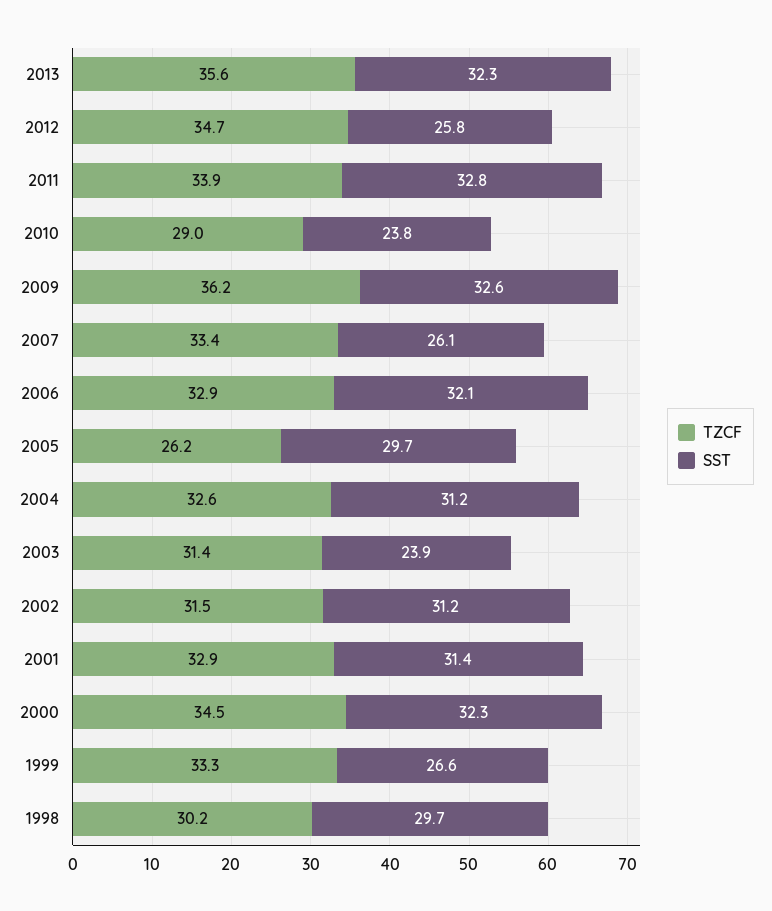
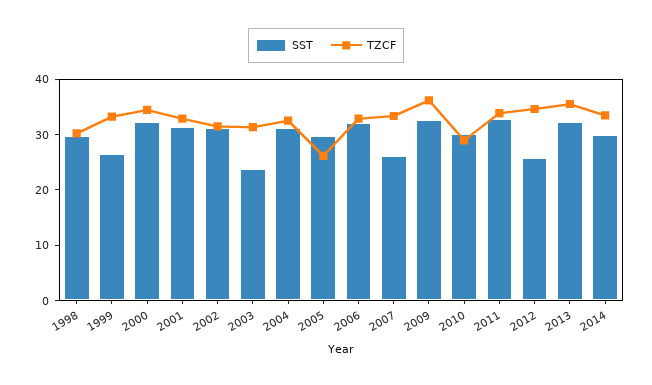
SST, 2010: 23.8 -> 30
SST, 2014: none -> 30
TZCF, 2014: none -> 34

